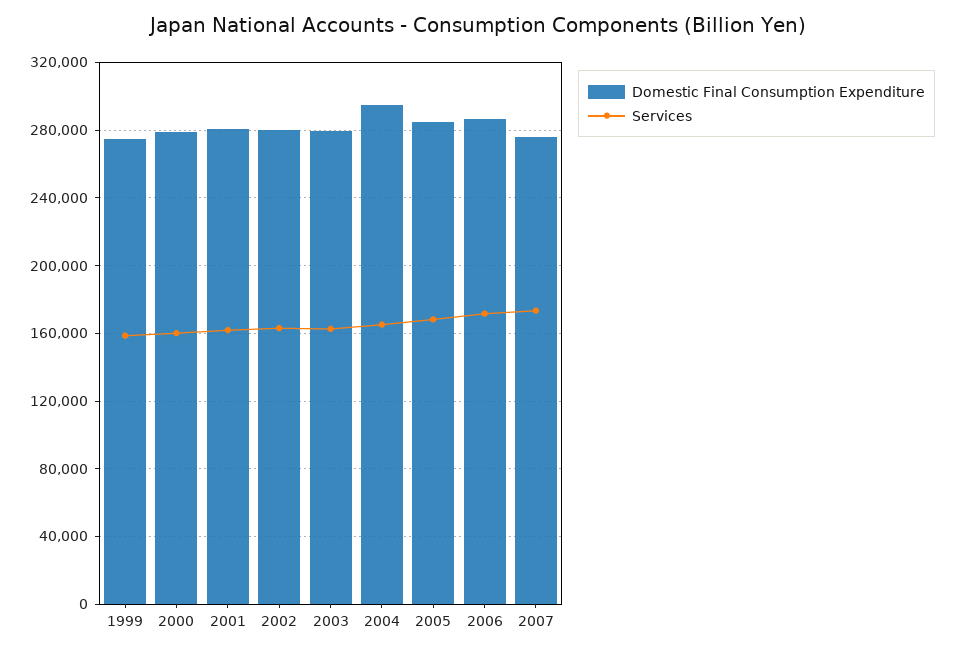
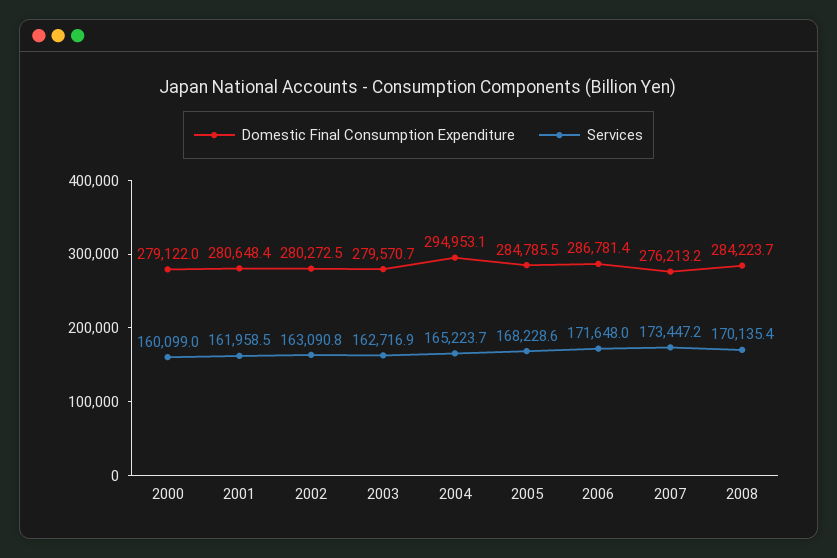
Domestic Final Consumption Expenditure, 1999: 275000 -> none
Services, 1999: 160000 -> none
Domestic Final Consumption Expenditure, 2008: none -> 284223.7
Services, 2008: none -> 170135.4

